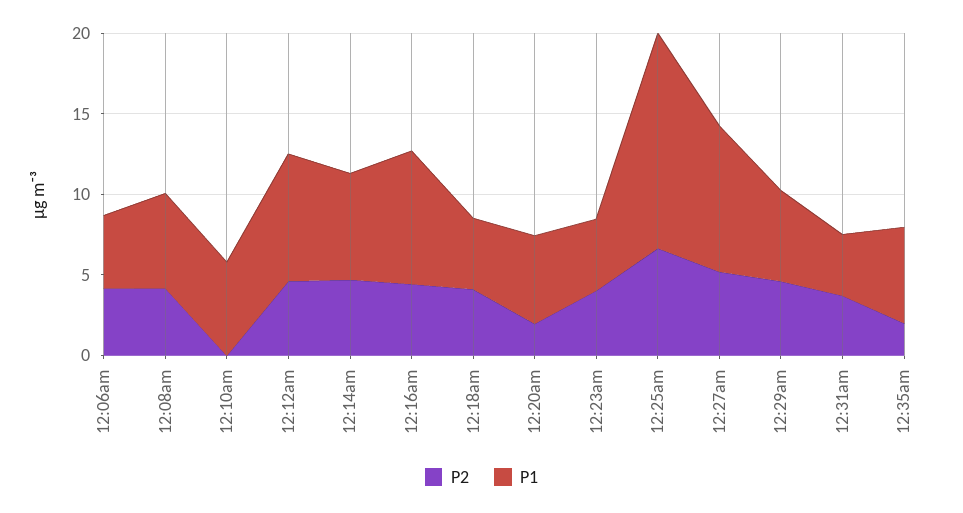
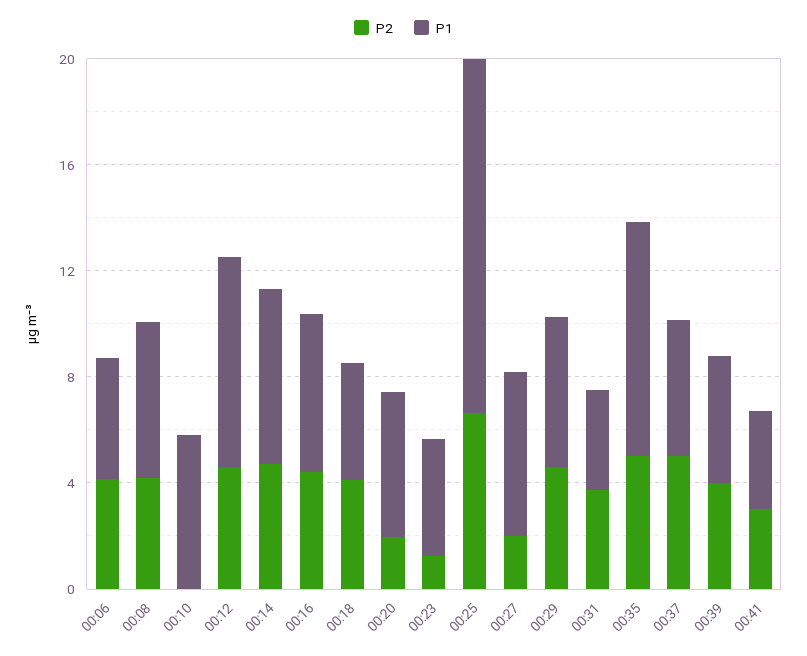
P1, 12:16am: 8 -> 6
P2, 12:23am: 4 -> 1
P2, 12:27am: 5 -> 2
P1, 12:27am: 9 -> 6
P2, 12:35am: 2 -> 5
P1, 12:35am: 6 -> 9
P2, 00:37: none -> 5
P1, 00:37: none -> 5
P2, 00:39: none -> 4
P1, 00:39: none -> 5
P2, 00:41: none -> 3
P1, 00:41: none -> 4

